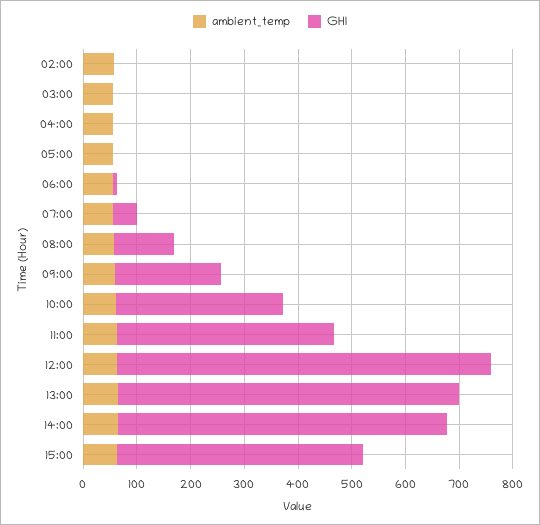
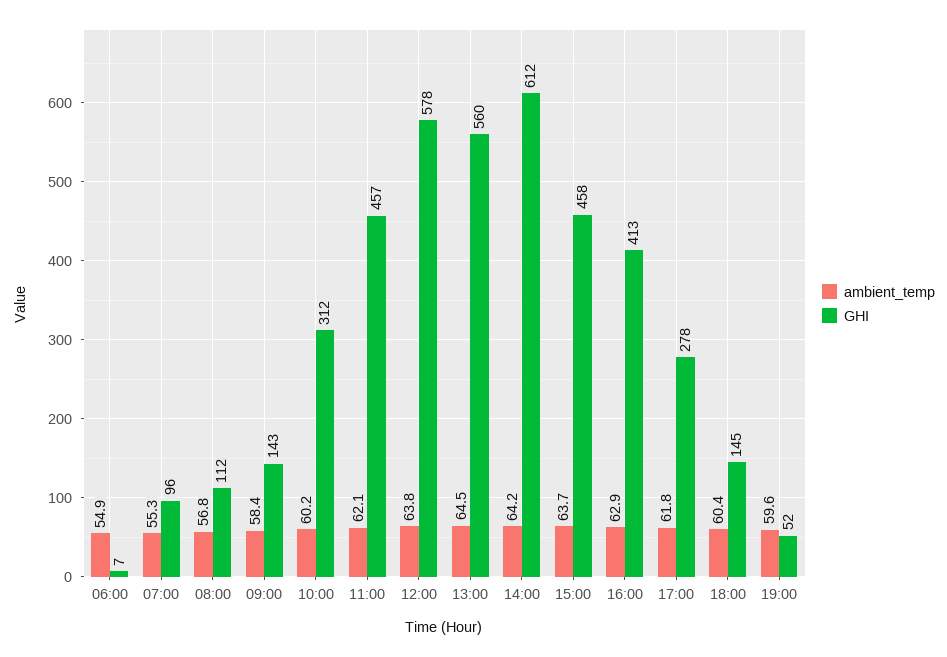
ambient_temp, 02:00: 60 -> none
GHI, 02:00: 0 -> none
ambient_temp, 03:00: 60 -> none
GHI, 03:00: 0 -> none
ambient_temp, 04:00: 60 -> none
GHI, 04:00: 0 -> none
ambient_temp, 05:00: 60 -> none
GHI, 05:00: 0 -> none
GHI, 07:00: 40 -> 96
GHI, 09:00: 200 -> 143
GHI, 11:00: 400 -> 457
GHI, 12:00: 700 -> 578
GHI, 13:00: 640 -> 560
ambient_temp, 16:00: none -> 62.9
GHI, 16:00: none -> 413
ambient_temp, 17:00: none -> 61.8
GHI, 17:00: none -> 278
ambient_temp, 18:00: none -> 60.4
GHI, 18:00: none -> 145
ambient_temp, 19:00: none -> 59.6
GHI, 19:00: none -> 52

